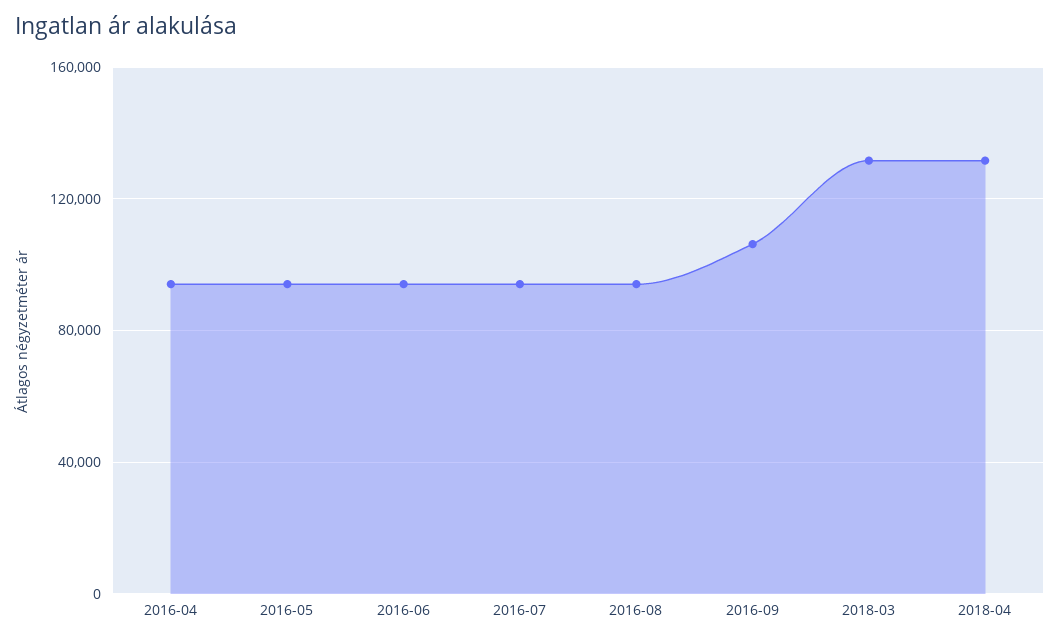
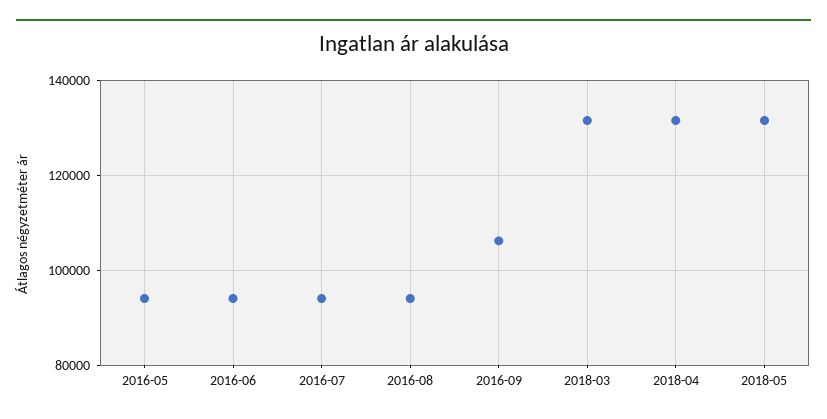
2016-04: 95000 -> none
2018-05: none -> 132000

